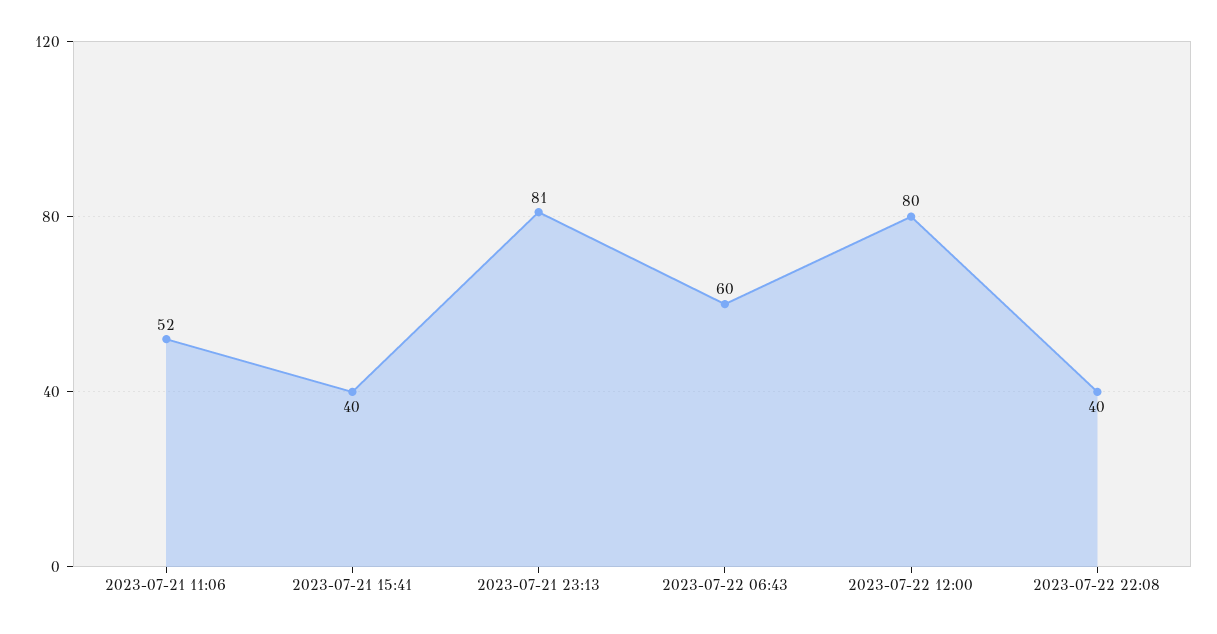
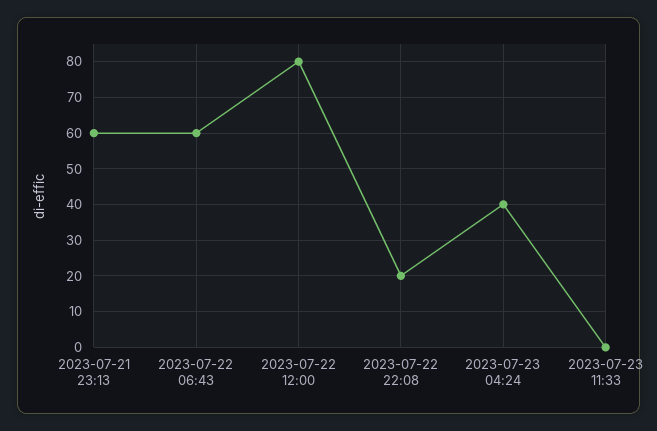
2023-07-21 11:06: 52 -> none
2023-07-21 15:41: 40 -> none
2023-07-21 23:13: 81 -> 60
2023-07-22 22:08: 40 -> 20
2023-07-23 04:24: none -> 40
2023-07-23 11:33: none -> 0

